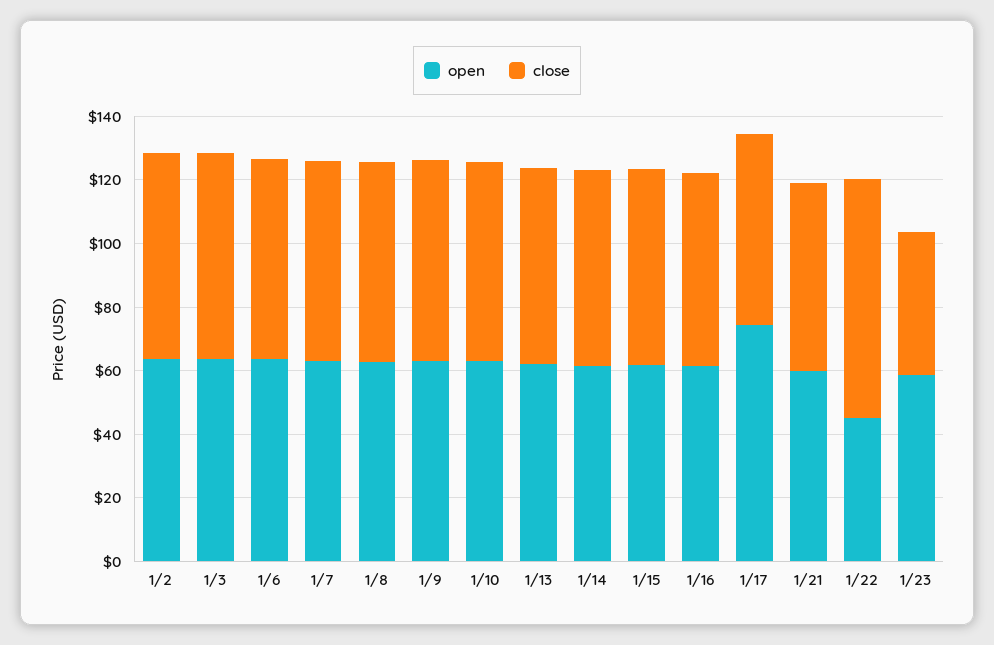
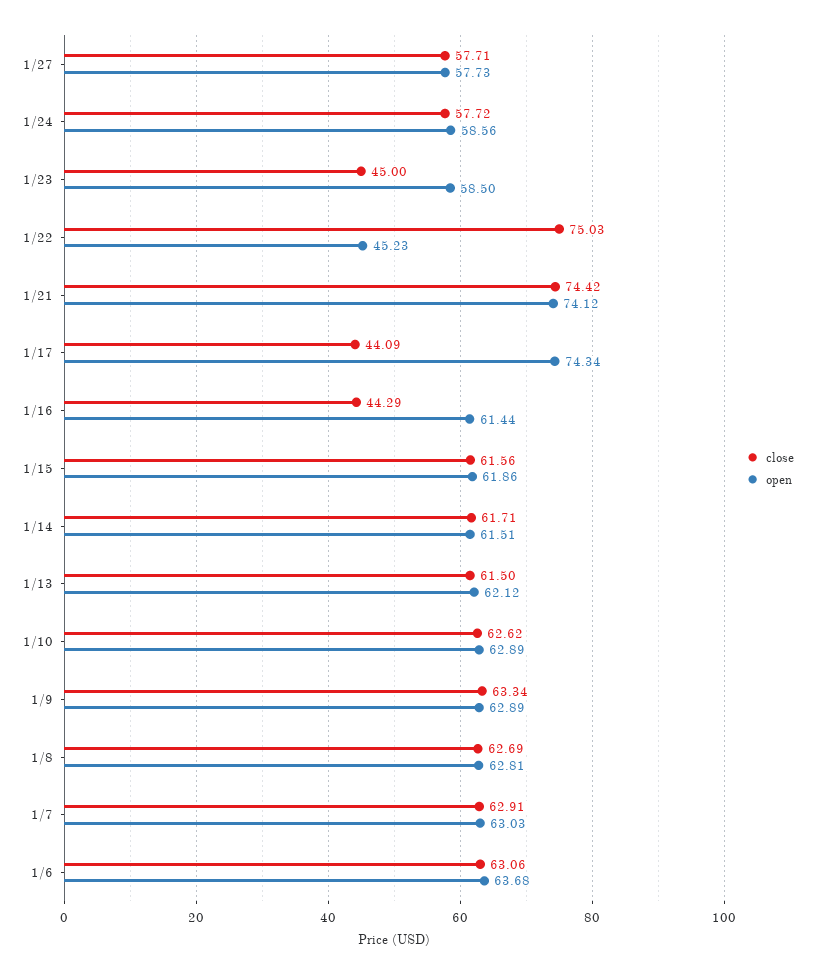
open, 1/2: 65 -> none
close, 1/2: 65 -> none
open, 1/3: 65 -> none
close, 1/3: 65 -> none
close, 1/16: 60 -> 44.29
close, 1/17: 60 -> 44.09
open, 1/21: 60 -> 74.12
close, 1/21: 60 -> 74.42
close, 1/27: none -> 57.71
open, 1/27: none -> 57.73
close, 1/24: none -> 57.72
open, 1/24: none -> 58.56

